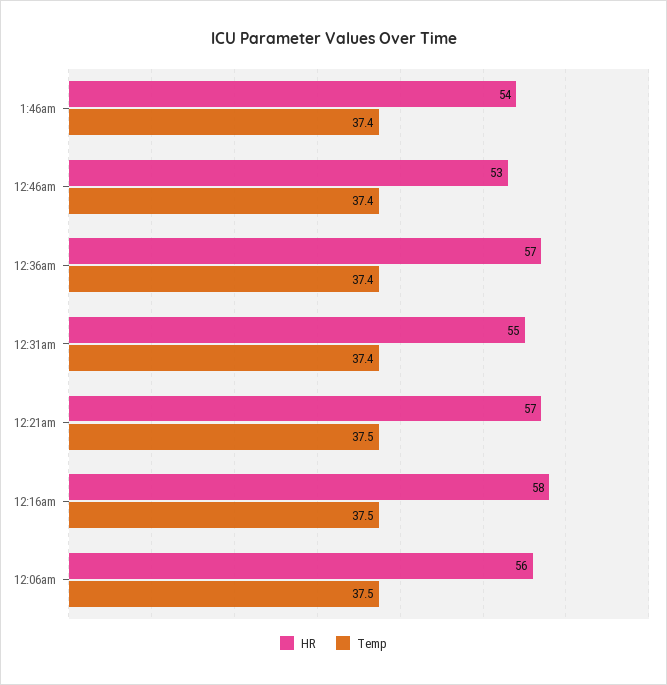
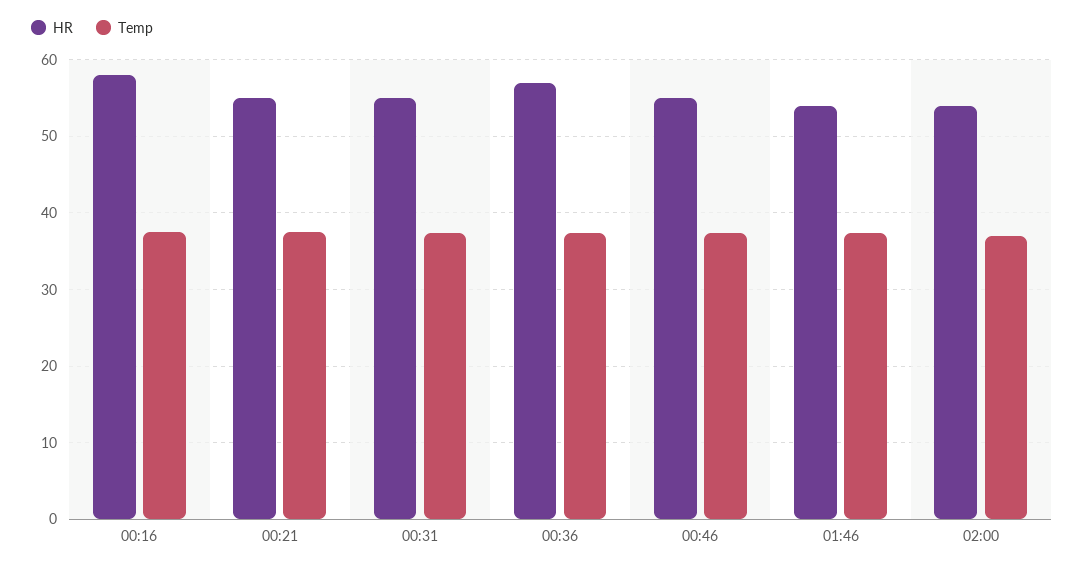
HR, 12:46am: 53 -> 55
HR, 12:21am: 57 -> 55
HR, 12:06am: 56 -> none
Temp, 12:06am: 37.5 -> none
HR, 02:00: none -> 54
Temp, 02:00: none -> 37

